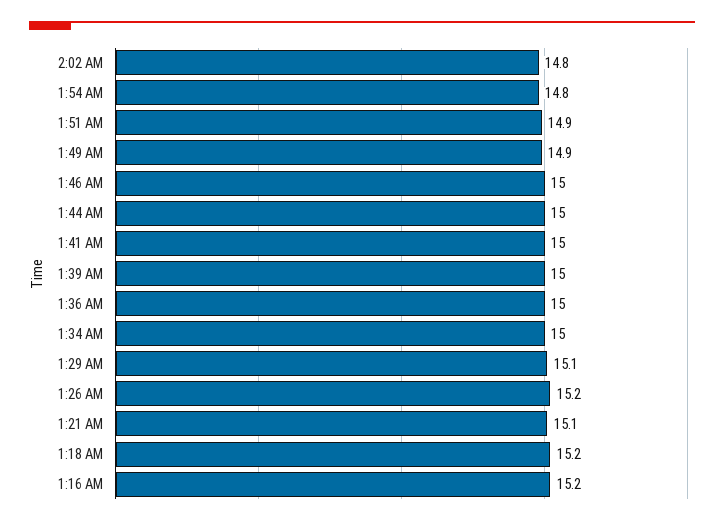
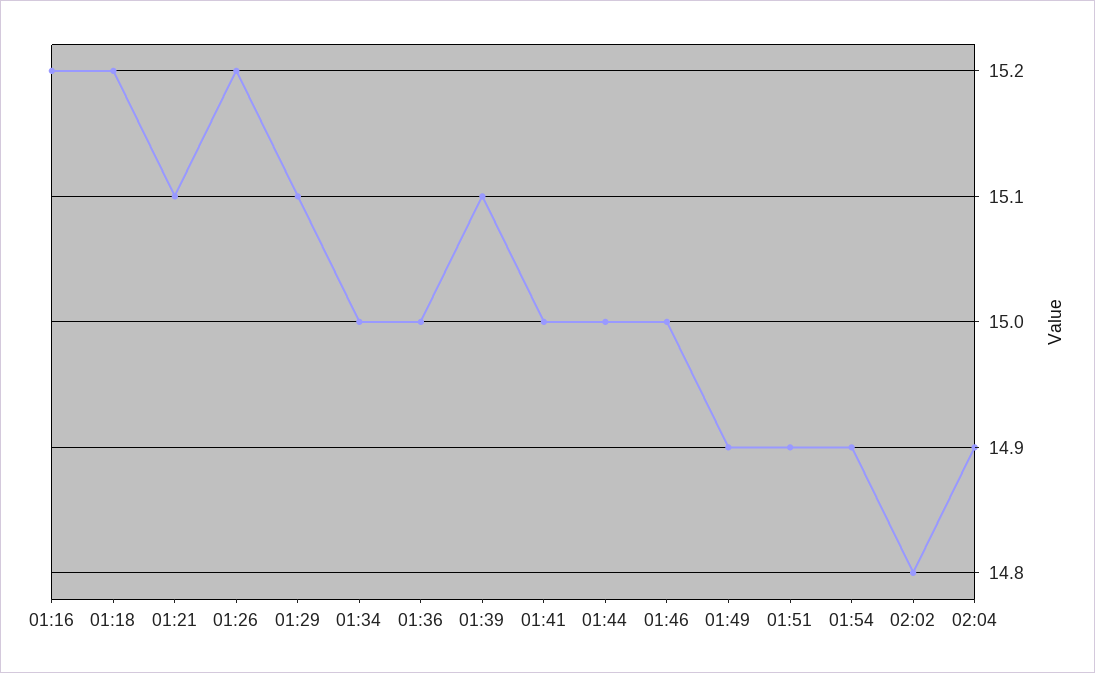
1:54 AM: 14.8 -> 14.9
1:39 AM: 15 -> 15.1
02:04: none -> 14.9

